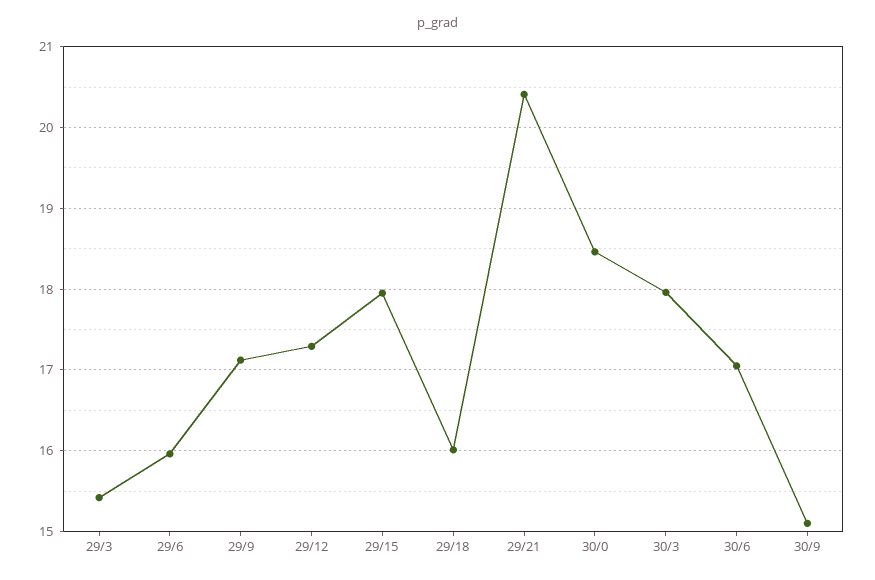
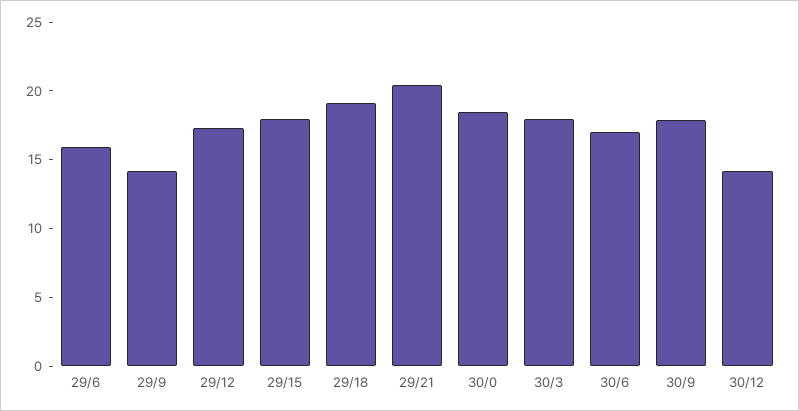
29/3: 15.4 -> none
29/9: 17.1 -> 14
29/18: 16 -> 19
30/9: 15.1 -> 18
30/12: none -> 14

